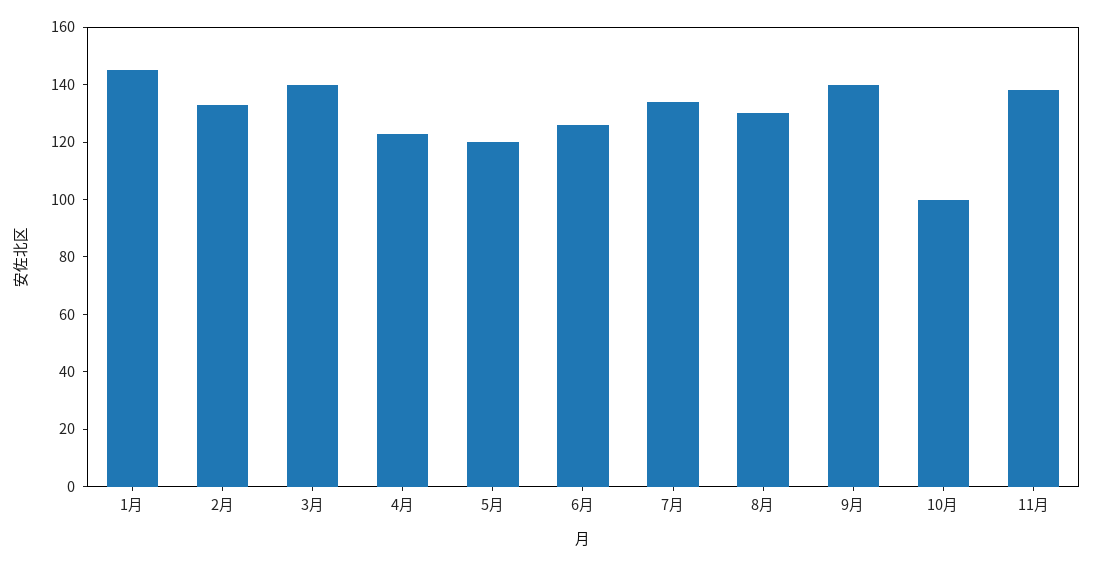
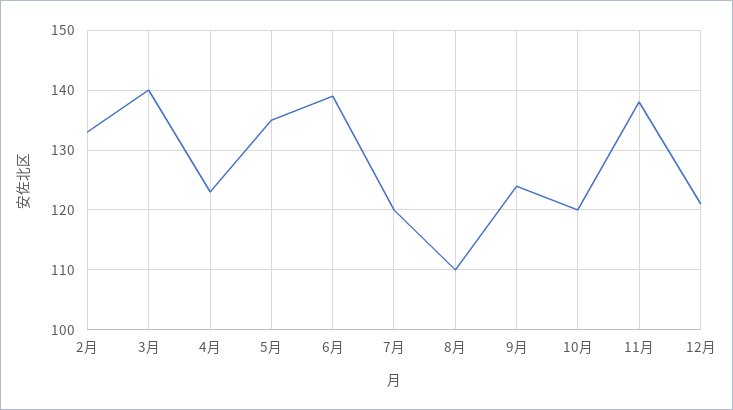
1月: 145 -> none
5月: 120 -> 135
6月: 125 -> 140
7月: 135 -> 120
8月: 130 -> 110
9月: 140 -> 125
10月: 100 -> 120
12月: none -> 120

